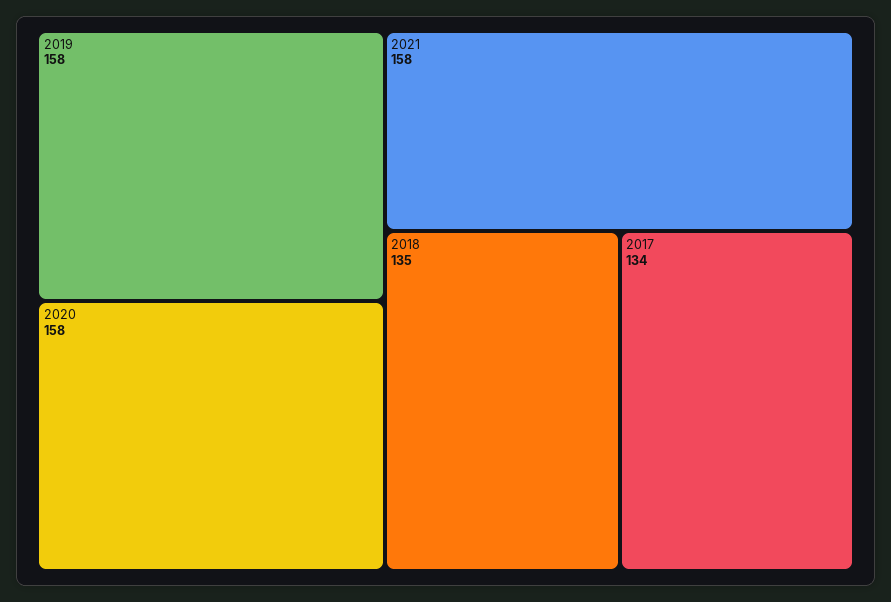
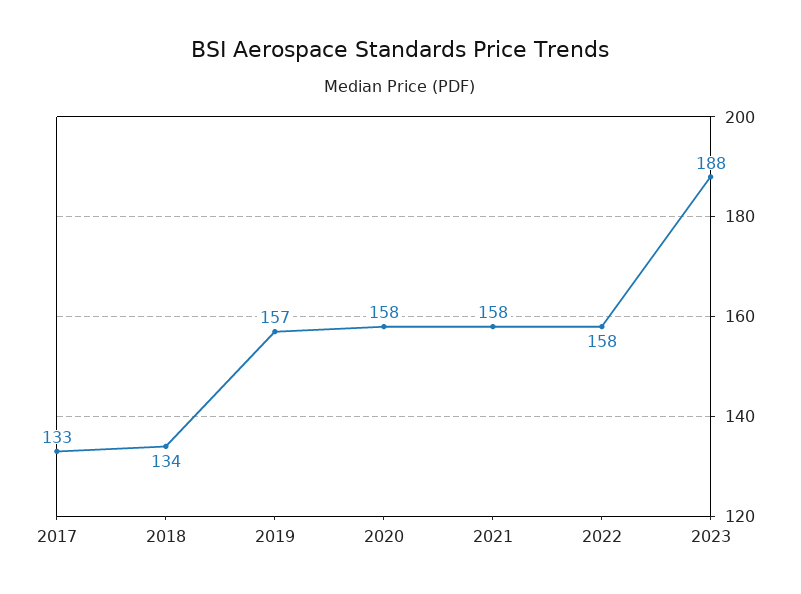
2019: 158 -> 157
2018: 135 -> 134
2017: 134 -> 133
2022: none -> 158
2023: none -> 188

